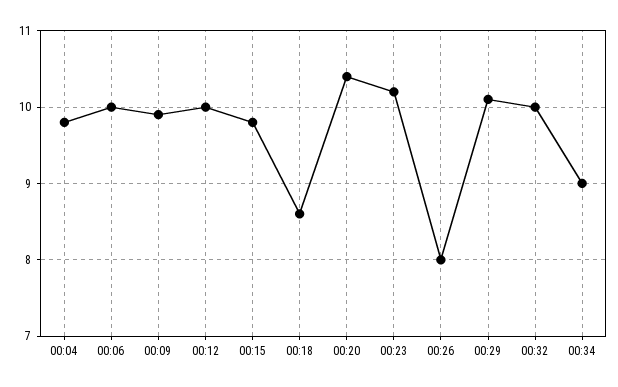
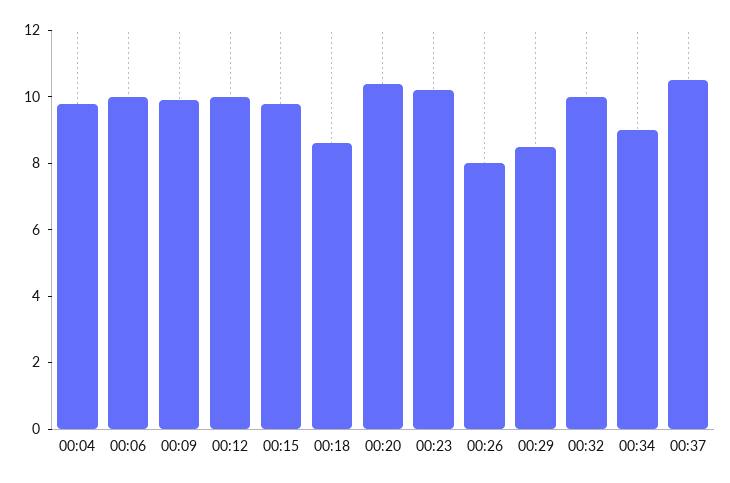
00:29: 10.1 -> 8.5
00:37: none -> 10.5

